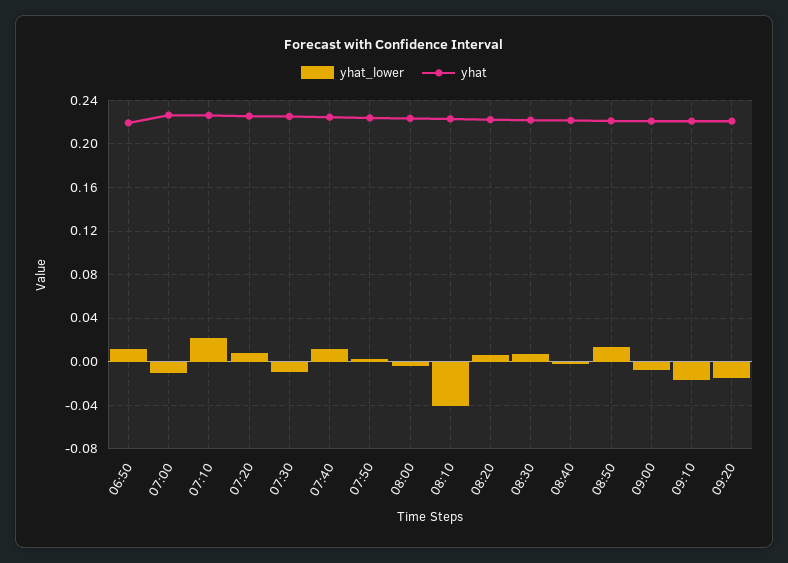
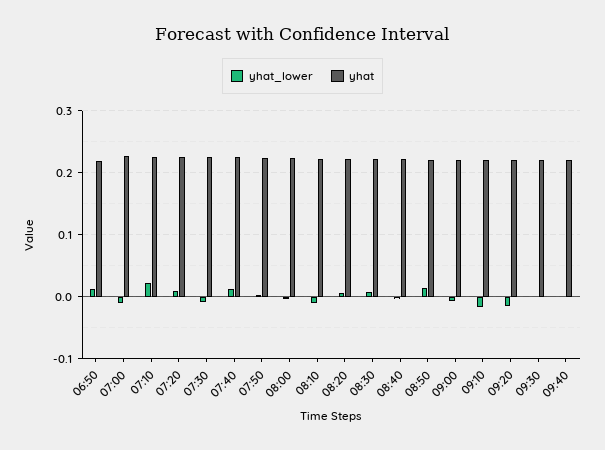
yhat_lower, 08:10: -0.04 -> -0.01
yhat_lower, 09:30: none -> 0
yhat, 09:30: none -> 0.22
yhat_lower, 09:40: none -> 0
yhat, 09:40: none -> 0.22

